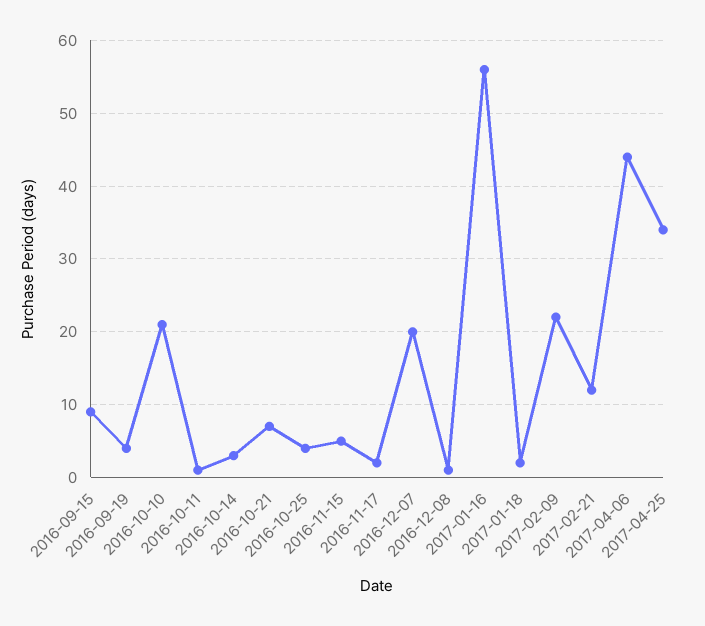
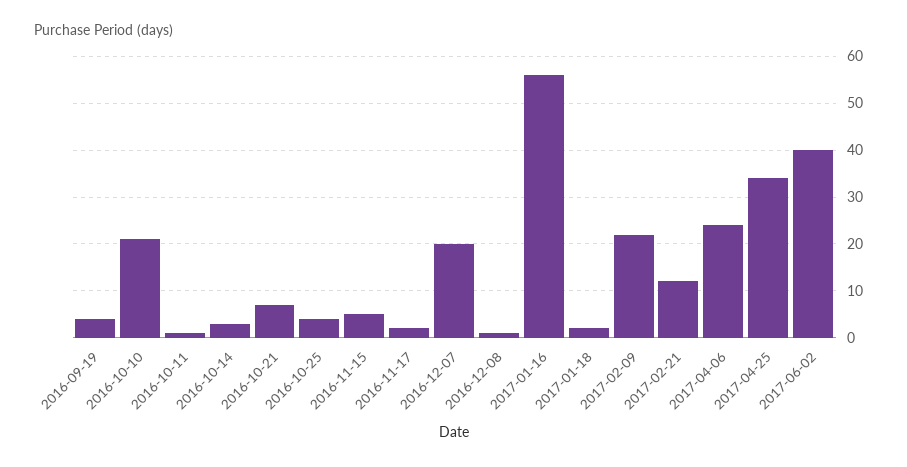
2016-09-15: 9 -> none
2017-04-06: 44 -> 25
2017-06-02: none -> 40

